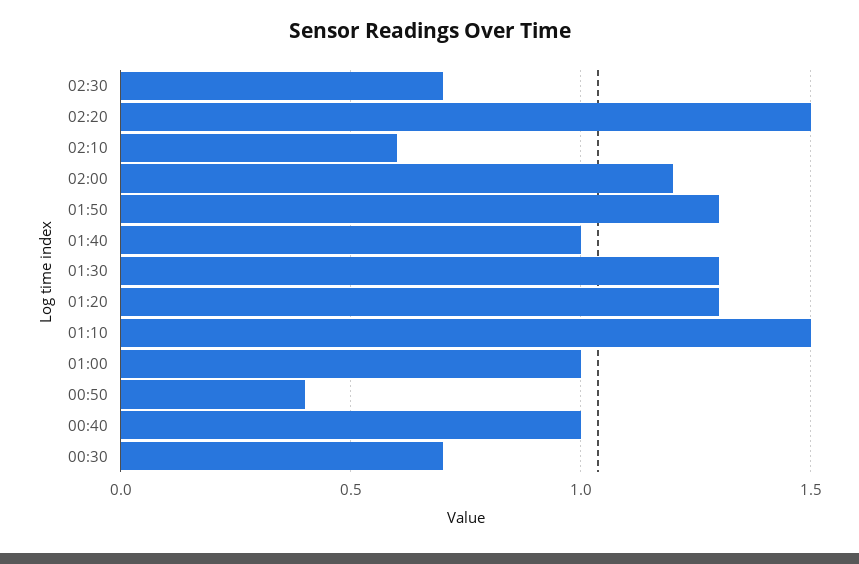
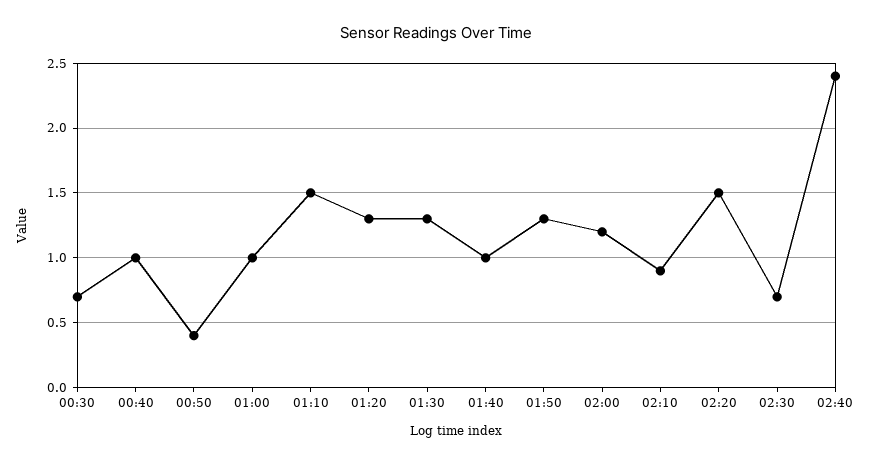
02:10: 0.6 -> 0.9
02:40: none -> 2.4

